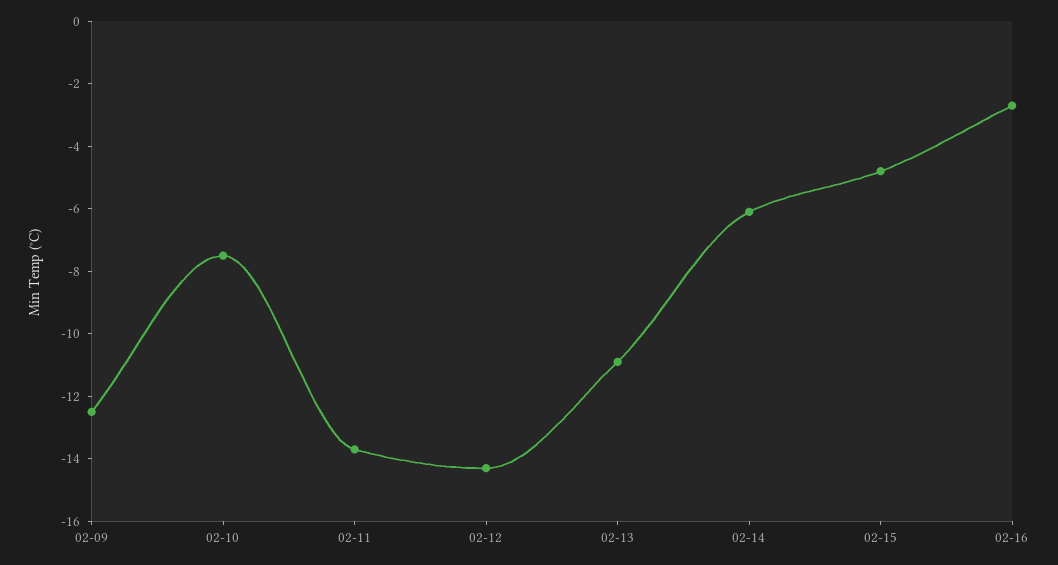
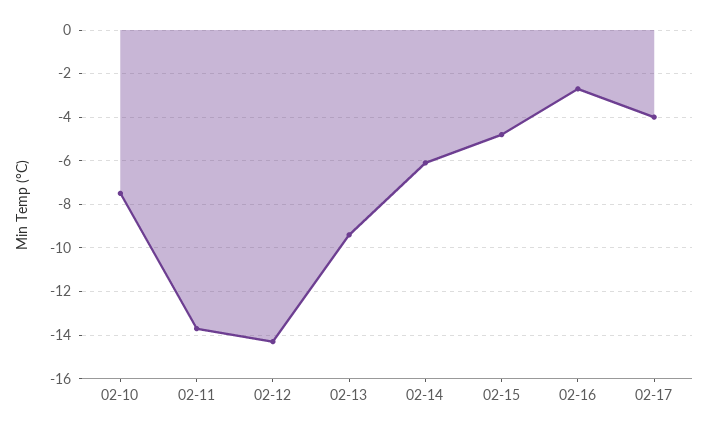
02-09: -12.5 -> none
02-13: -11 -> -9.5
02-17: none -> -4

